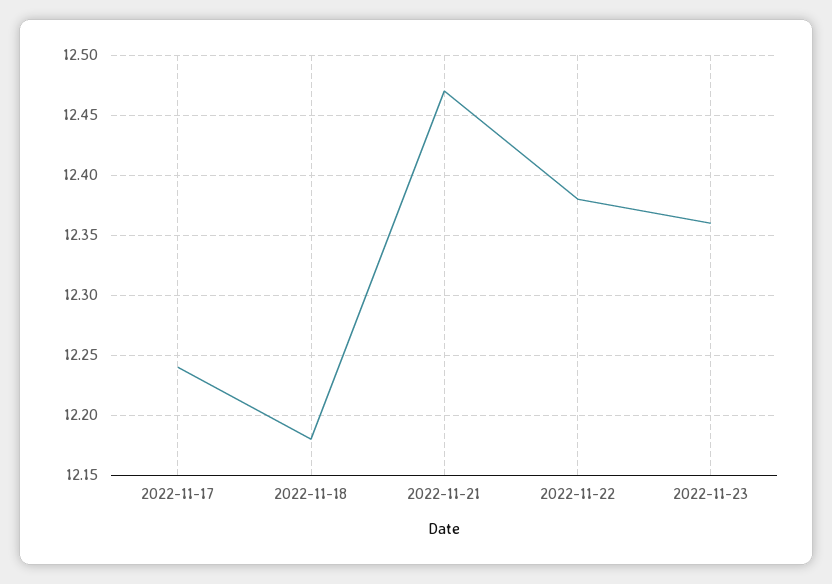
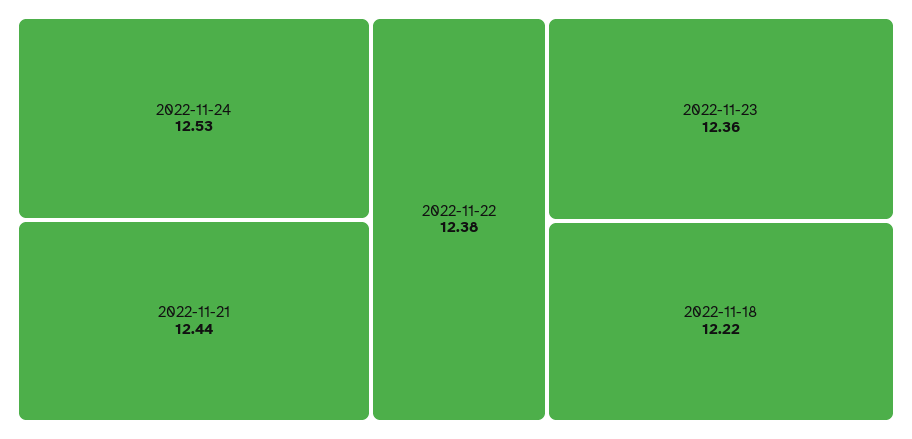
2022-11-17: 12.24 -> none
2022-11-18: 12.18 -> 12.22
2022-11-21: 12.47 -> 12.44
2022-11-24: none -> 12.53

